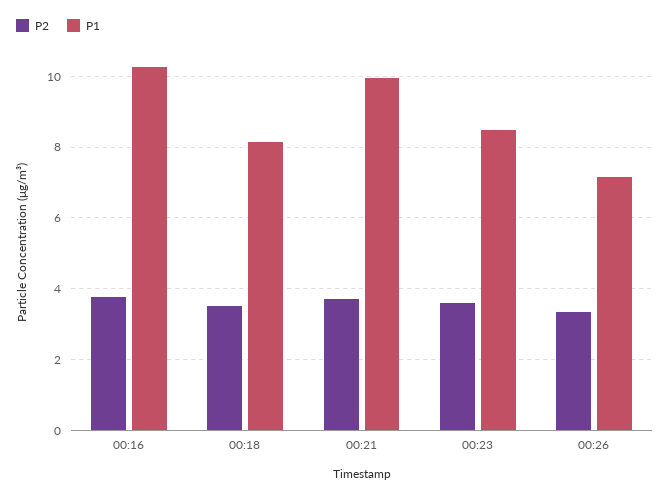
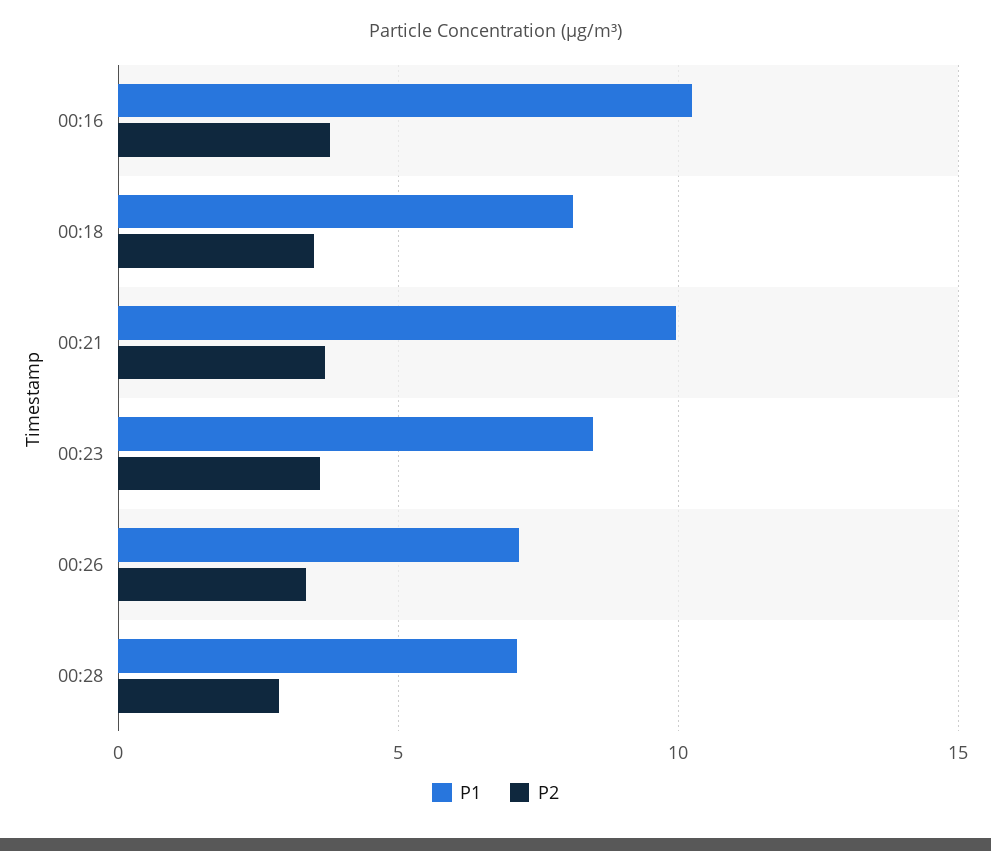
P1, 00:28: none -> 7
P2, 00:28: none -> 3

